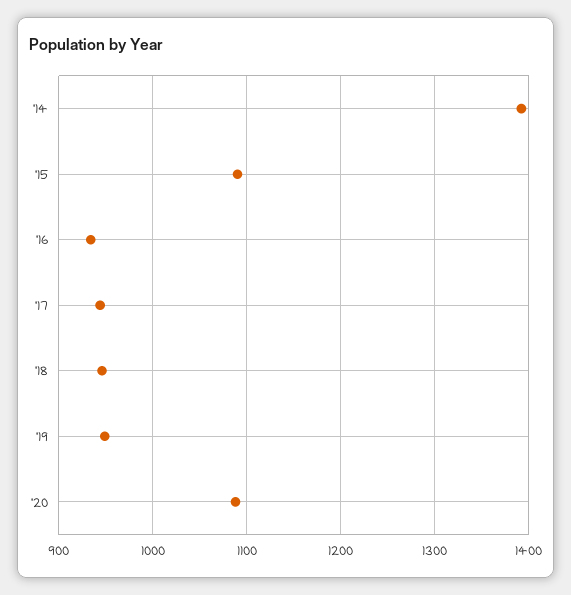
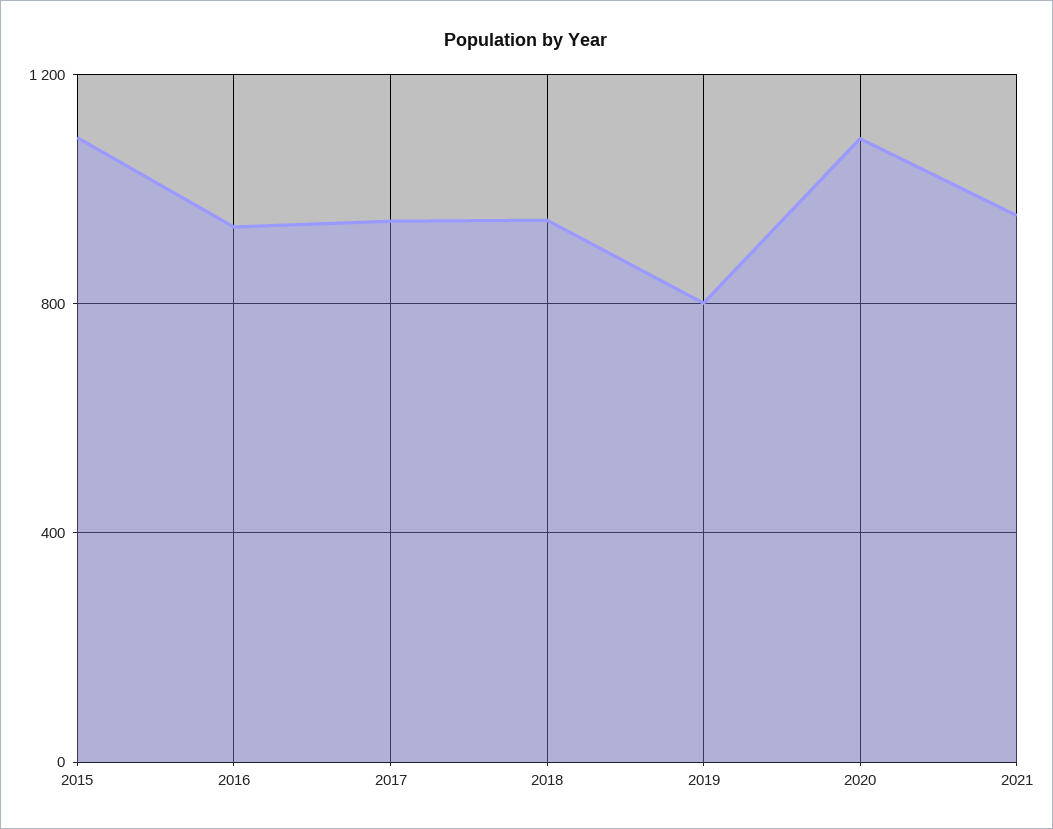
'14: 1390 -> none
'19: 950 -> 800
2021: none -> 950

